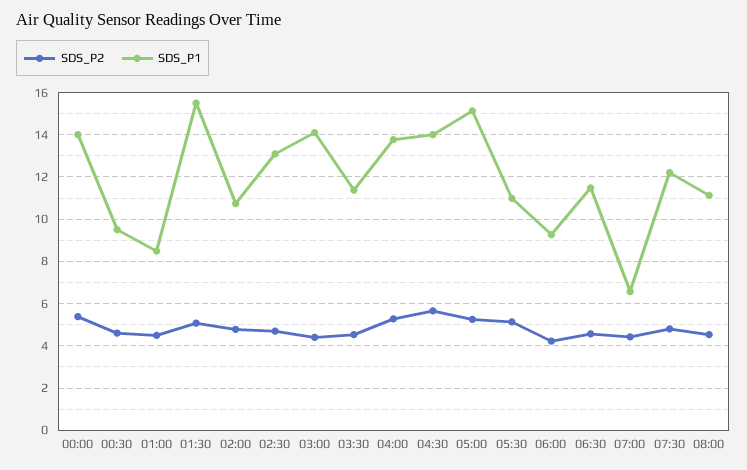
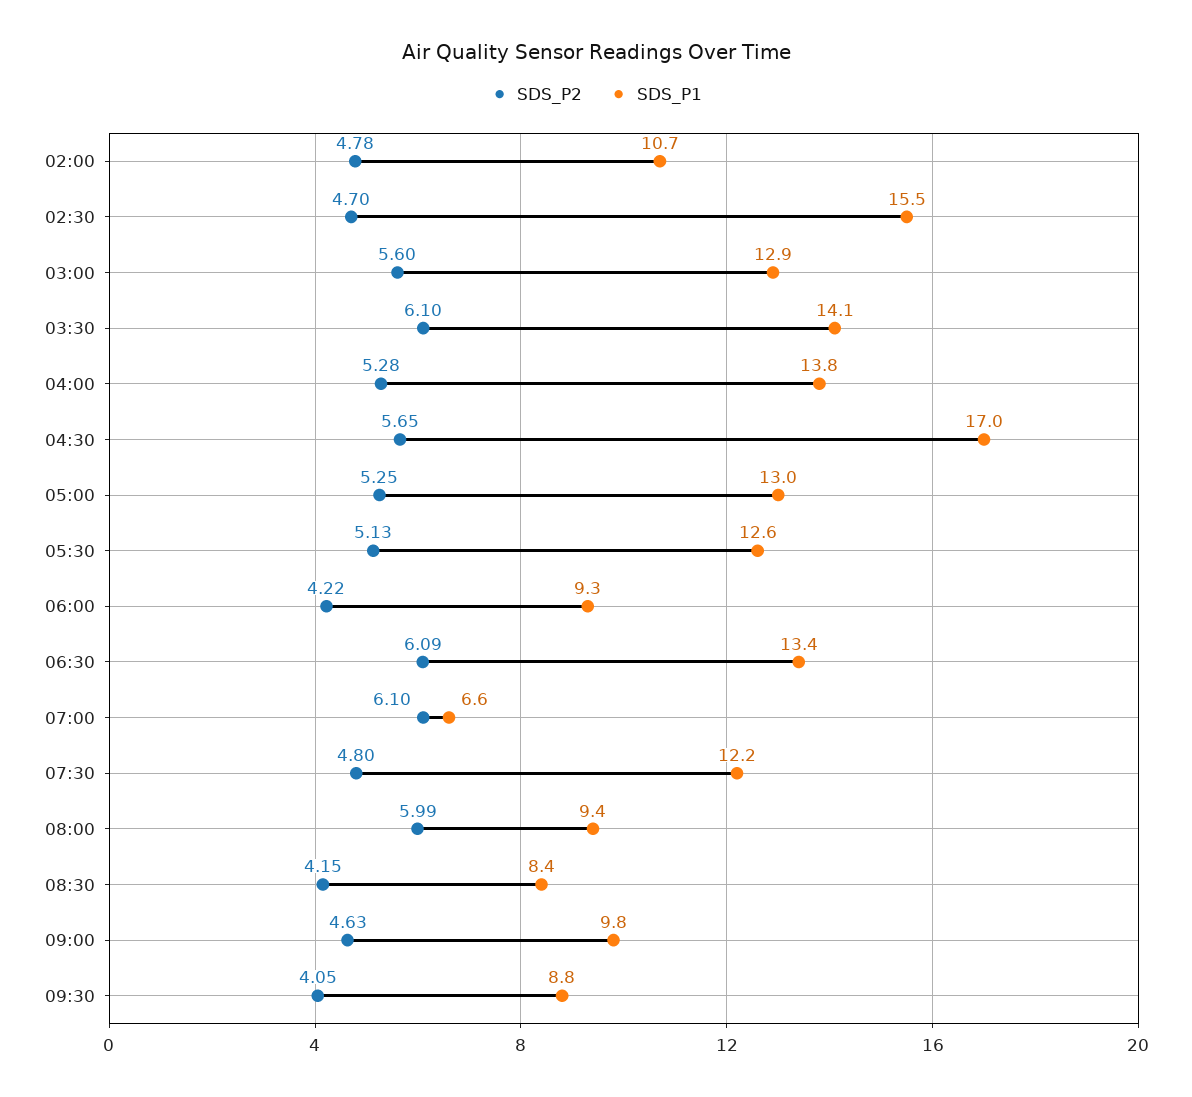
SDS_P2, 00:00: 5.5 -> none
SDS_P1, 00:00: 14 -> none
SDS_P2, 00:30: 4.5 -> none
SDS_P1, 00:30: 9.5 -> none
SDS_P2, 01:00: 4.5 -> none
SDS_P1, 01:00: 8.5 -> none
SDS_P2, 01:30: 5 -> none
SDS_P1, 01:30: 15.5 -> none
SDS_P1, 02:30: 13 -> 15.5
SDS_P2, 03:00: 4.5 -> 5.6
SDS_P1, 03:00: 14 -> 12.9
SDS_P2, 03:30: 4.5 -> 6.1
SDS_P1, 03:30: 11.5 -> 14.1
SDS_P1, 04:30: 14 -> 17
SDS_P1, 05:00: 15 -> 13
SDS_P1, 05:30: 11 -> 12.6
SDS_P2, 06:30: 4.5 -> 6.09
SDS_P1, 06:30: 11.5 -> 13.4
SDS_P2, 07:00: 4.5 -> 6.1
SDS_P2, 08:00: 4.5 -> 5.99
SDS_P1, 08:00: 11 -> 9.4
SDS_P2, 08:30: none -> 4.15
SDS_P1, 08:30: none -> 8.4
SDS_P2, 09:00: none -> 4.63
SDS_P1, 09:00: none -> 9.8
SDS_P2, 09:30: none -> 4.05
SDS_P1, 09:30: none -> 8.8

